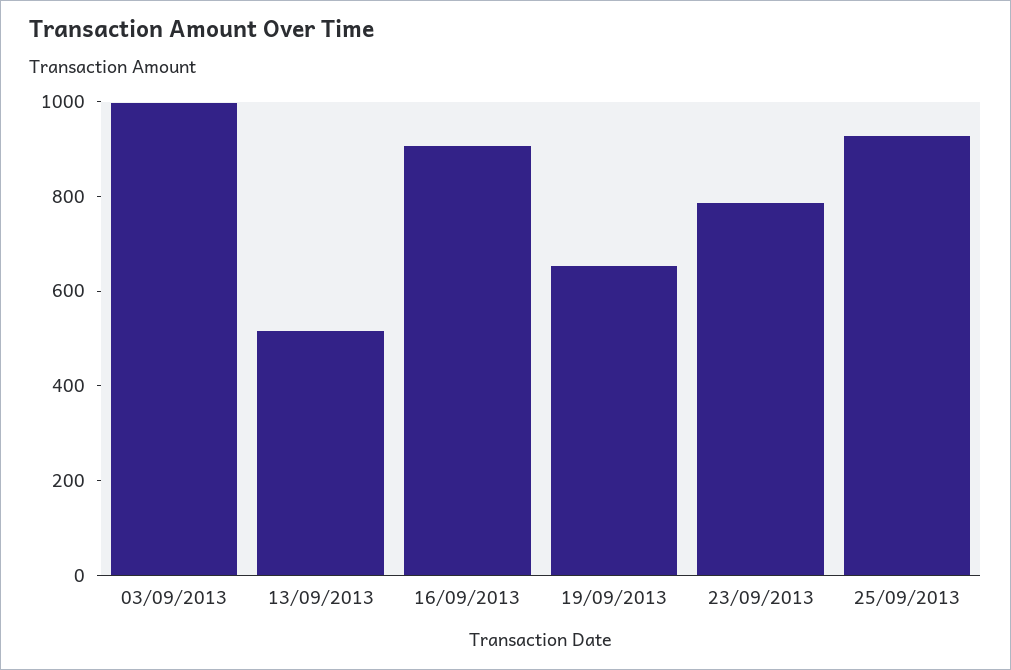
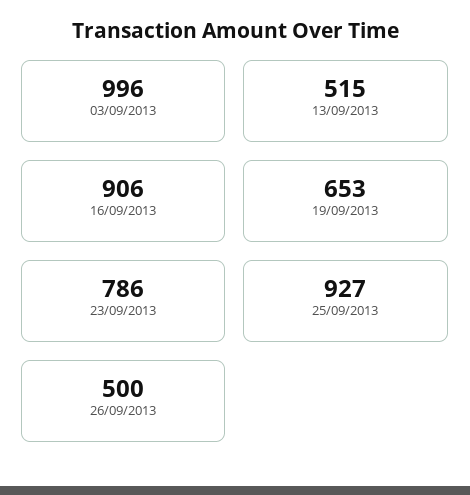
26/09/2013: none -> 500

